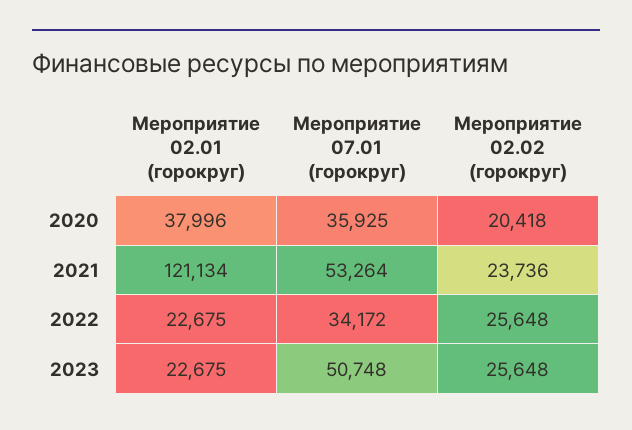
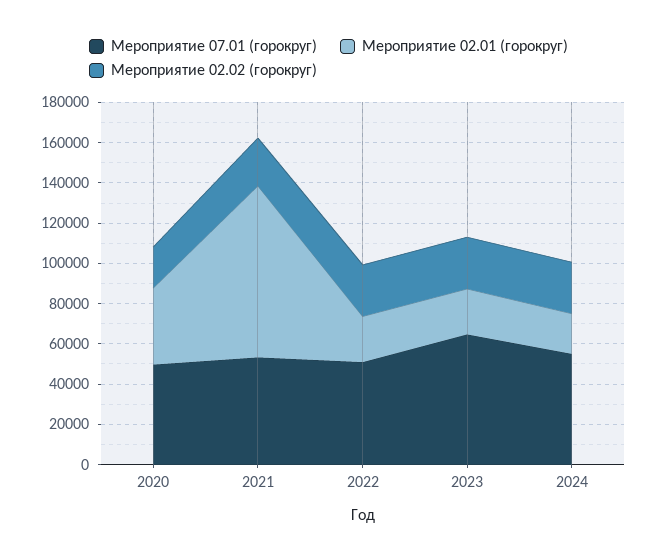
Мероприятие 07.01 (горокруг), 2020: 35925 -> 50000
Мероприятие 02.01 (горокруг), 2021: 121134 -> 85000
Мероприятие 07.01 (горокруг), 2022: 34172 -> 50000
Мероприятие 07.01 (горокруг), 2023: 50748 -> 65000
Мероприятие 07.01 (горокруг), 2024: none -> 55000
Мероприятие 02.01 (горокруг), 2024: none -> 20000
Мероприятие 02.02 (горокруг), 2024: none -> 25000

